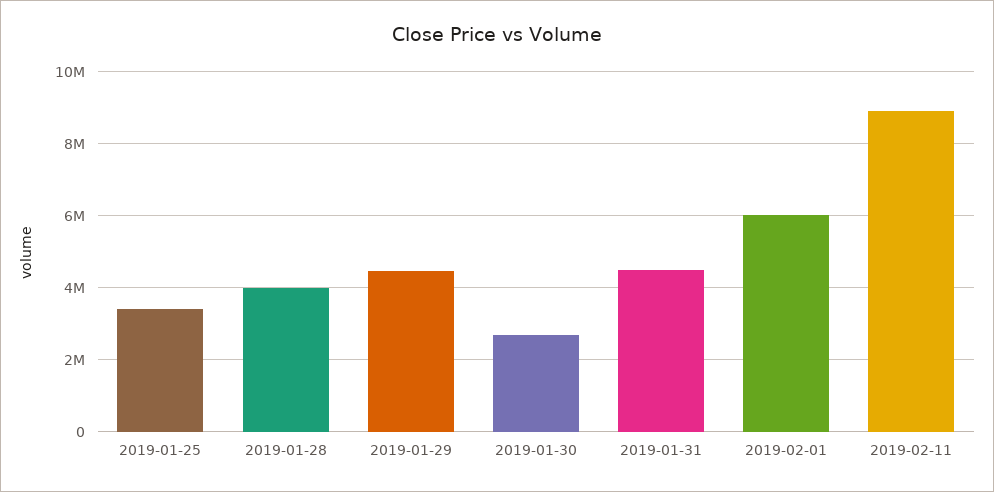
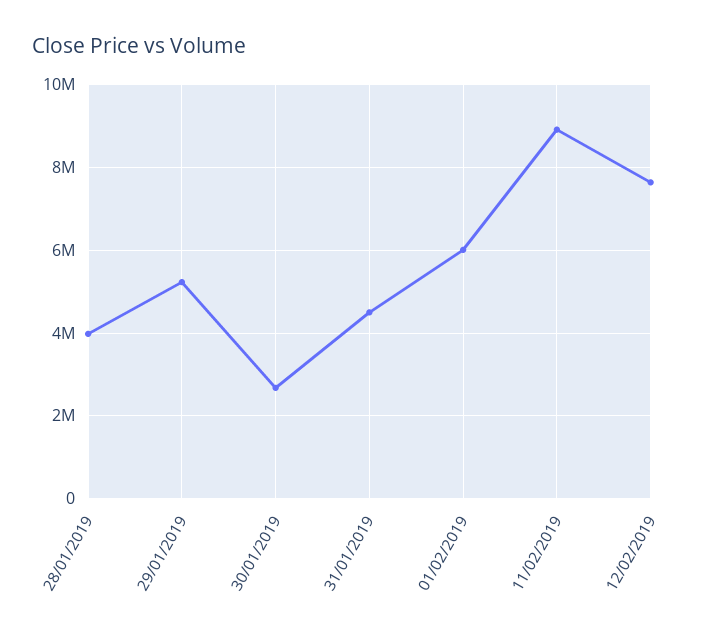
2019-01-25: 3400000 -> none
2019-01-29: 4400000 -> 5200000
12/02/2019: none -> 7600000

